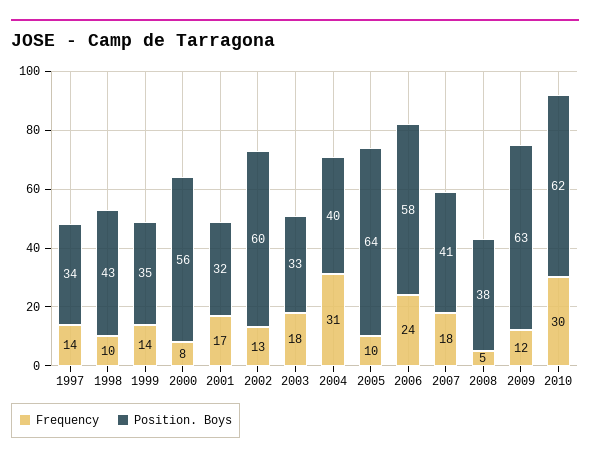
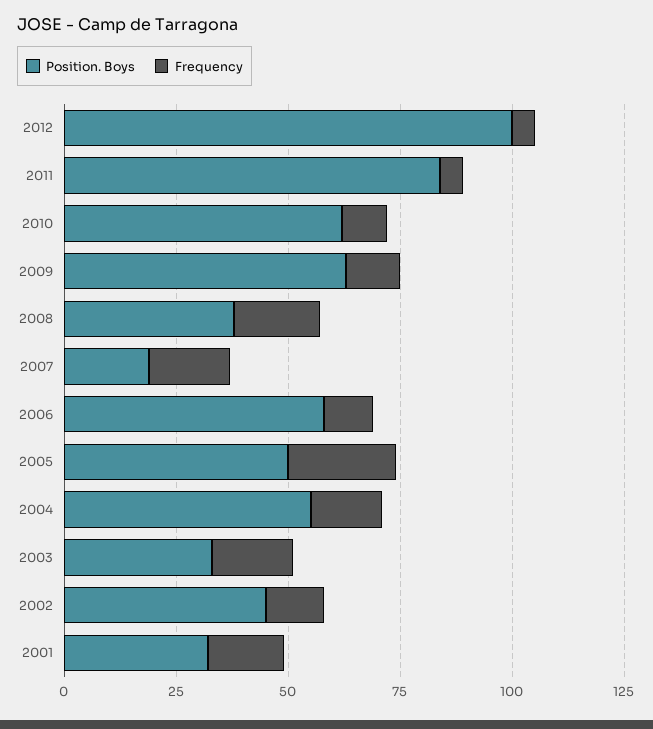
Frequency, 1997: 14 -> none
Position. Boys, 1997: 34 -> none
Frequency, 1998: 10 -> none
Position. Boys, 1998: 43 -> none
Frequency, 1999: 14 -> none
Position. Boys, 1999: 35 -> none
Frequency, 2000: 8 -> none
Position. Boys, 2000: 56 -> none
Position. Boys, 2002: 60 -> 45
Frequency, 2004: 31 -> 15
Position. Boys, 2004: 40 -> 55
Frequency, 2005: 10 -> 25
Position. Boys, 2005: 64 -> 50
Frequency, 2006: 24 -> 10
Position. Boys, 2007: 41 -> 20
Frequency, 2008: 5 -> 20
Frequency, 2010: 30 -> 10
Position. Boys, 2012: none -> 100
Frequency, 2012: none -> 5
Position. Boys, 2011: none -> 85
Frequency, 2011: none -> 5

